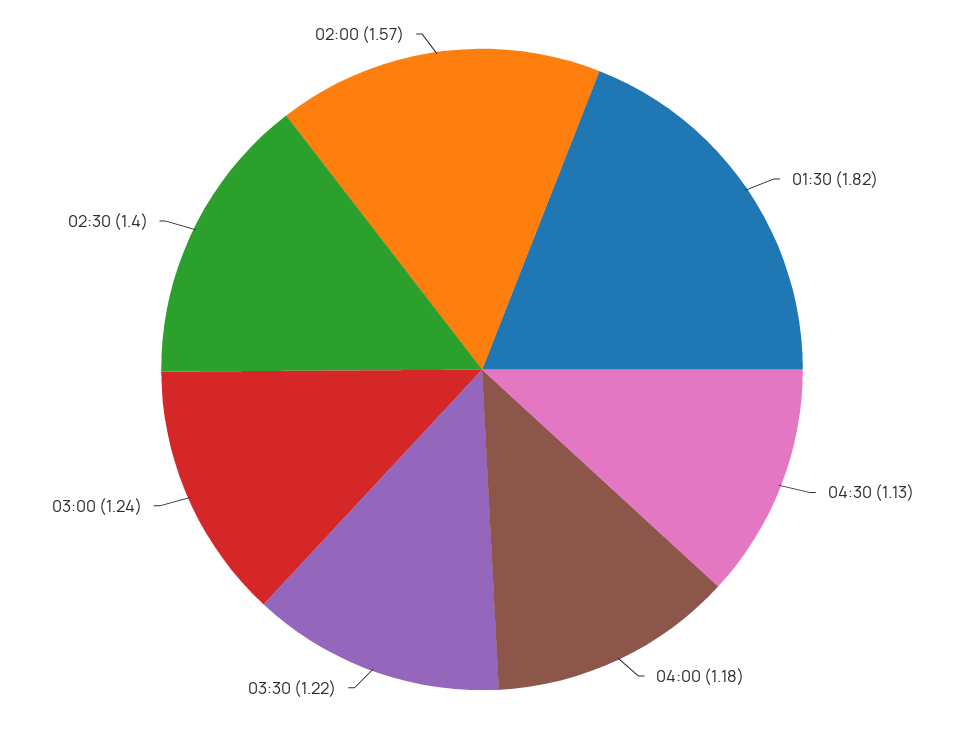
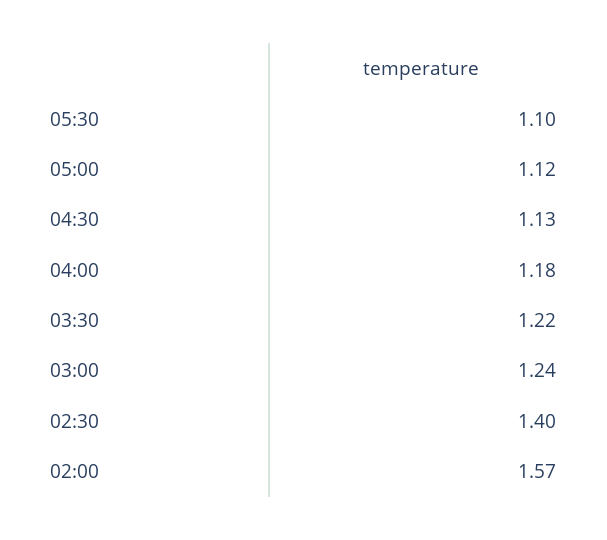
01:30: 1.82 -> none
05:30: none -> 1.1
05:00: none -> 1.12

